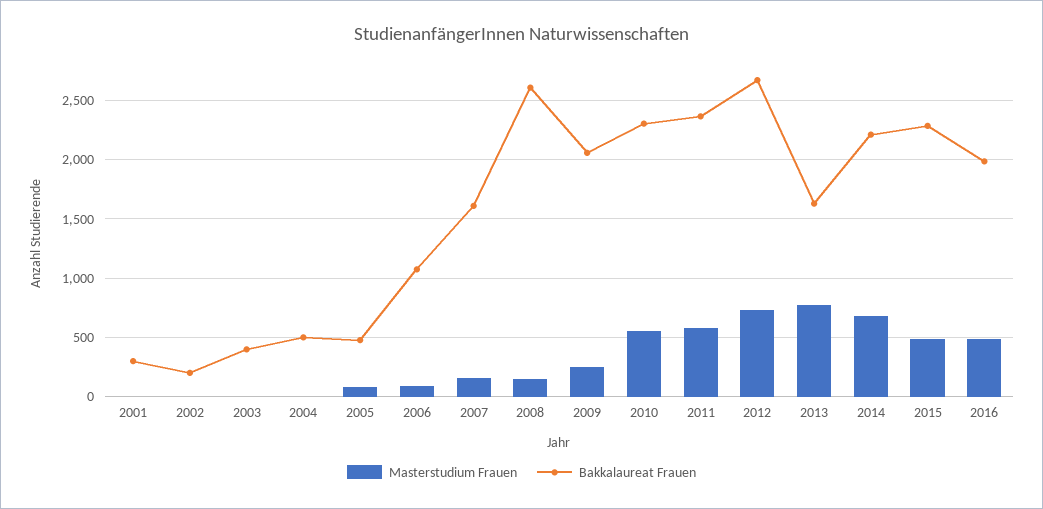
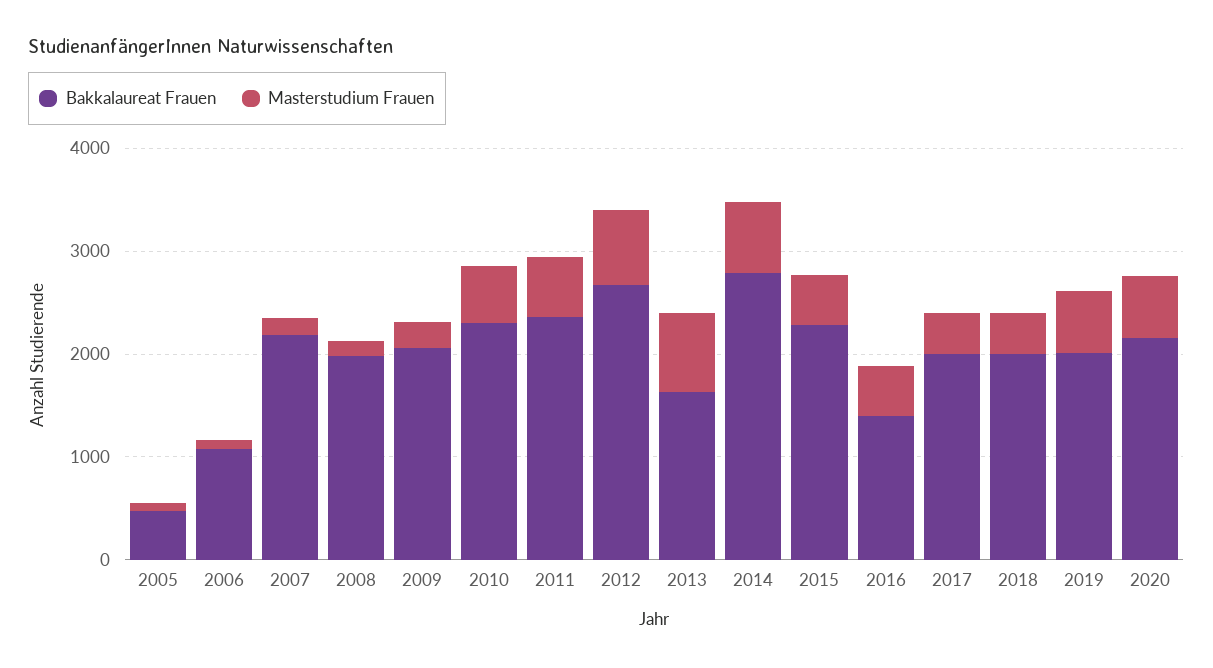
Masterstudium Frauen, 2001: 0 -> none
Bakkalaureat Frauen, 2001: 300 -> none
Masterstudium Frauen, 2002: 0 -> none
Bakkalaureat Frauen, 2002: 200 -> none
Masterstudium Frauen, 2003: 0 -> none
Bakkalaureat Frauen, 2003: 400 -> none
Masterstudium Frauen, 2004: 0 -> none
Bakkalaureat Frauen, 2004: 500 -> none
Bakkalaureat Frauen, 2007: 1600 -> 2200
Bakkalaureat Frauen, 2008: 2600 -> 2000
Bakkalaureat Frauen, 2014: 2200 -> 2800
Bakkalaureat Frauen, 2016: 2000 -> 1400
Bakkalaureat Frauen, 2017: none -> 2000
Masterstudium Frauen, 2017: none -> 400
Bakkalaureat Frauen, 2018: none -> 2000
Masterstudium Frauen, 2018: none -> 400
Bakkalaureat Frauen, 2019: none -> 2000
Masterstudium Frauen, 2019: none -> 600
Bakkalaureat Frauen, 2020: none -> 2200
Masterstudium Frauen, 2020: none -> 600

